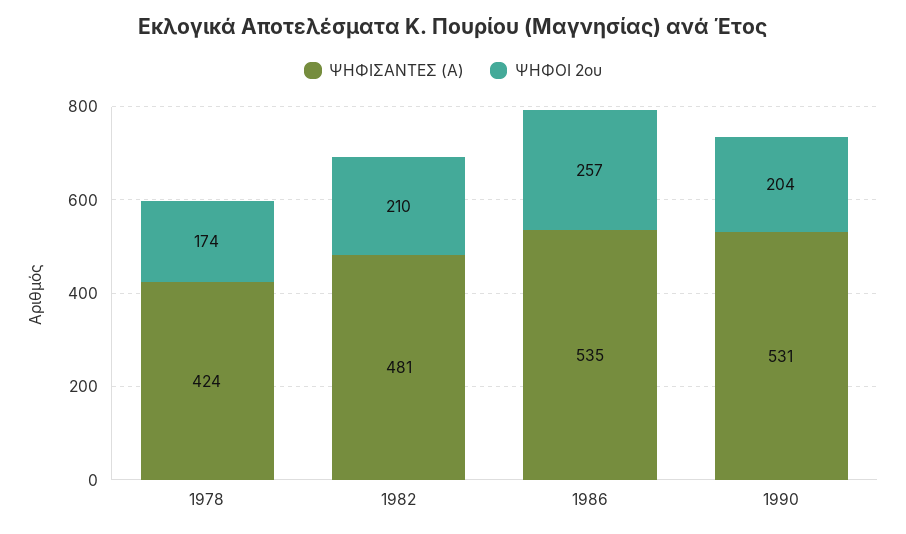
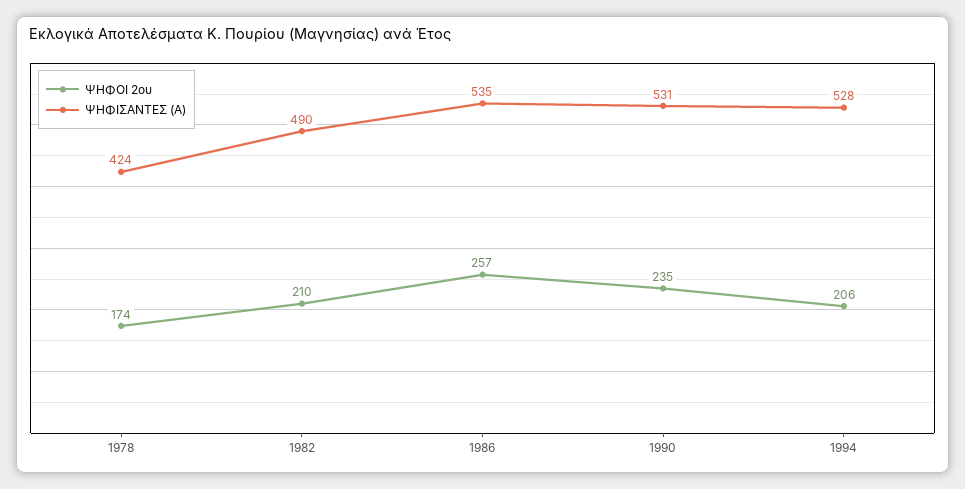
ΨΗΦΙΣΑΝΤΕΣ (Α), 1982: 481 -> 490
ΨΗΦΟΙ 2ου, 1990: 204 -> 235
ΨΗΦΟΙ 2ου, 1994: none -> 206
ΨΗΦΙΣΑΝΤΕΣ (Α), 1994: none -> 528

